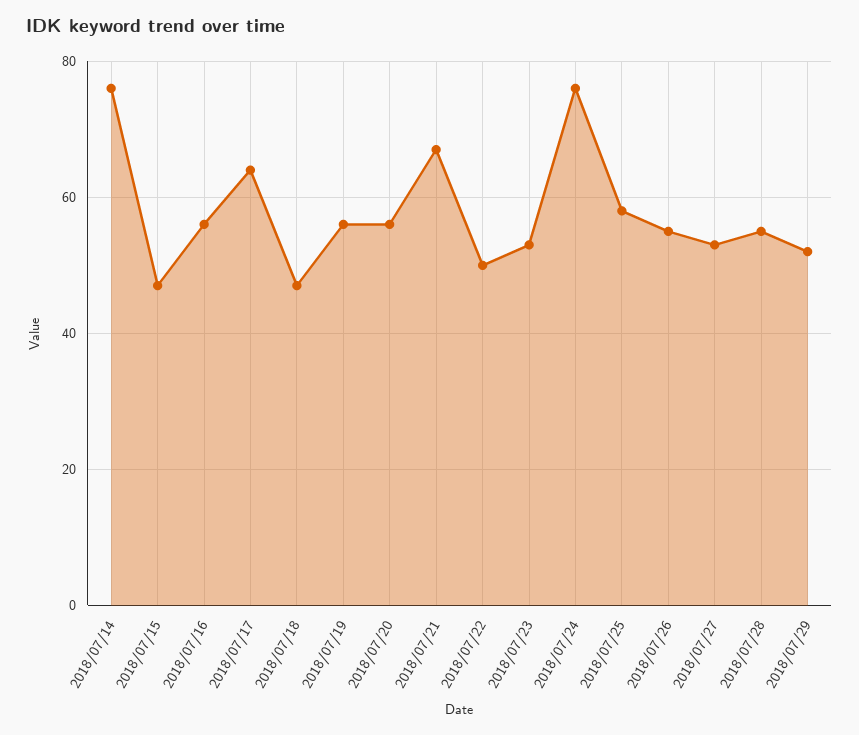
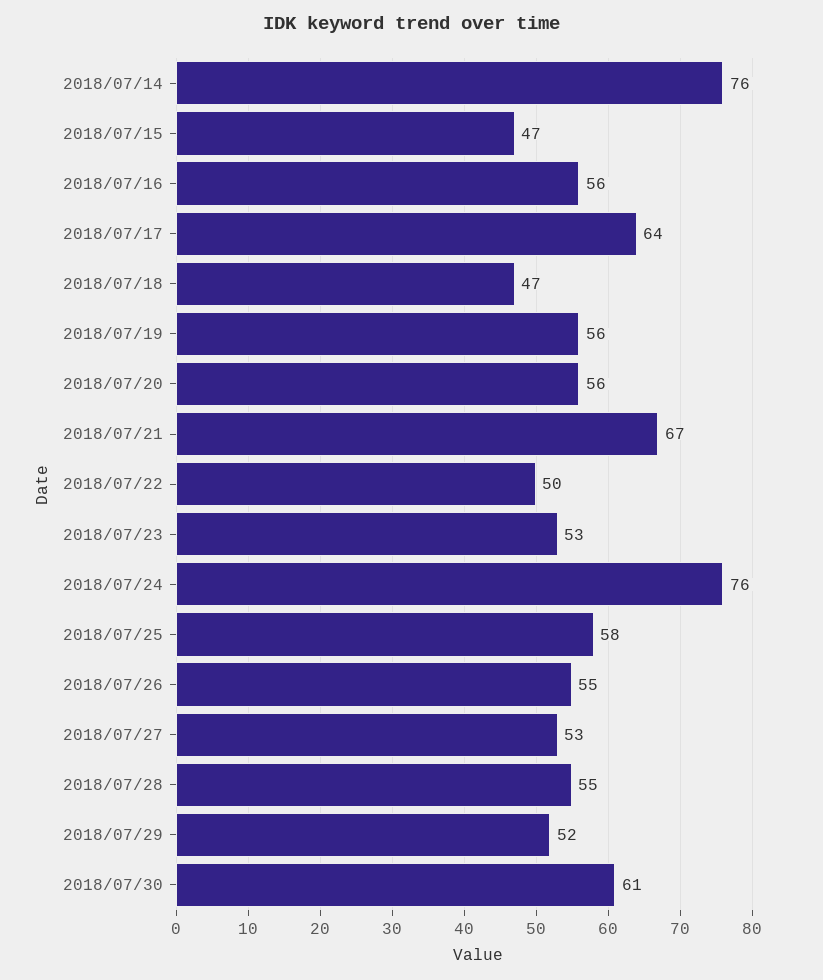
2018/07/30: none -> 61

